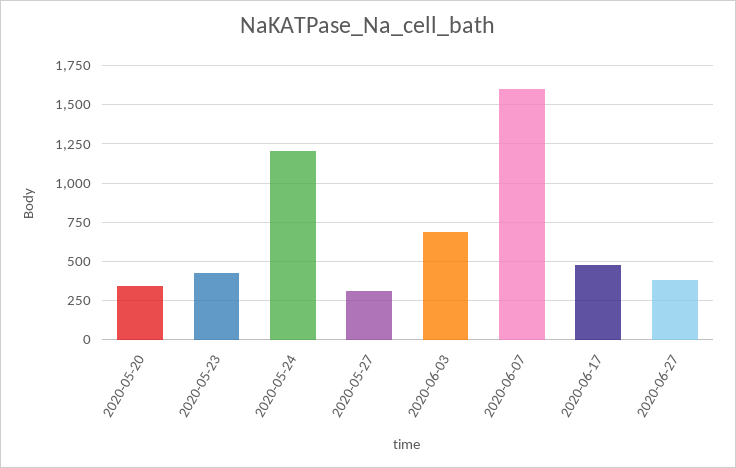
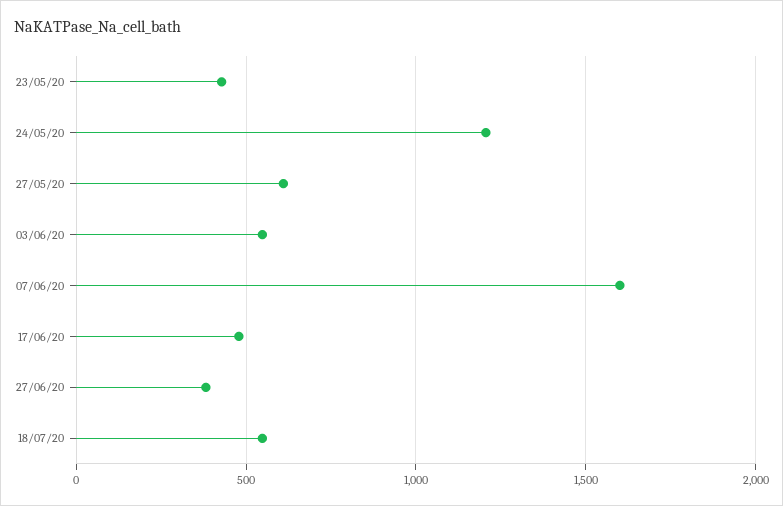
2020-05-20: 350 -> none
2020-05-27: 300 -> 600
2020-06-03: 700 -> 550
18/07/20: none -> 550

